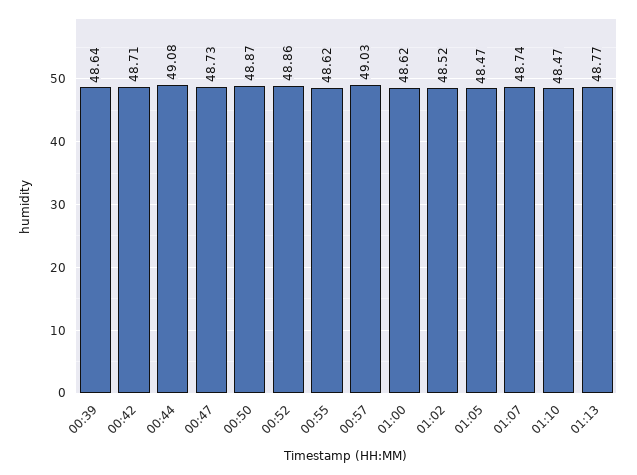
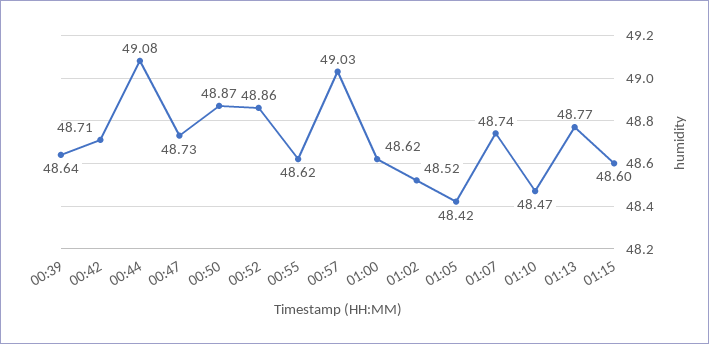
01:05: 48.47 -> 48.42
01:15: none -> 48.6

